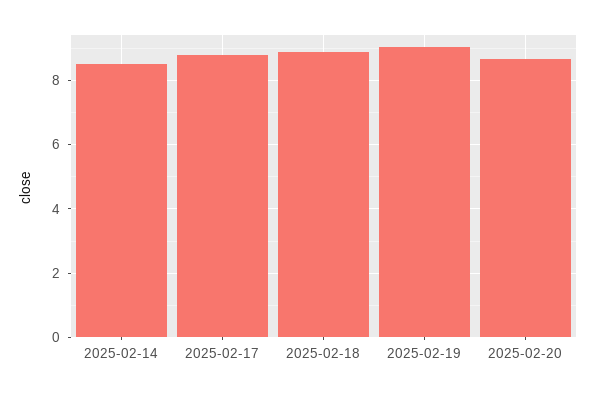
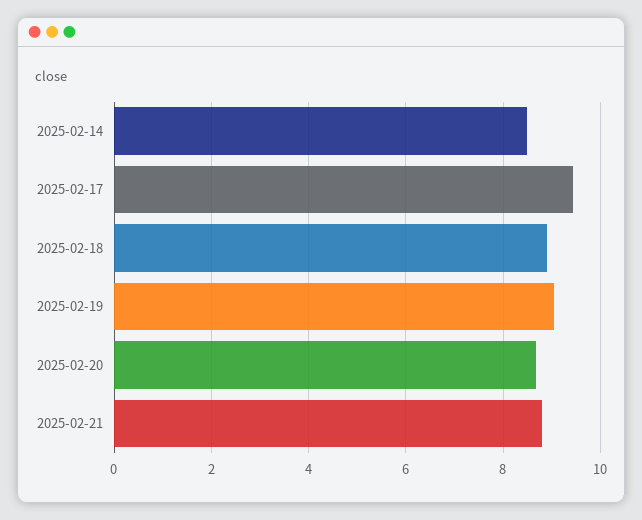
2025-02-17: 8.8 -> 9.4
2025-02-21: none -> 8.8

